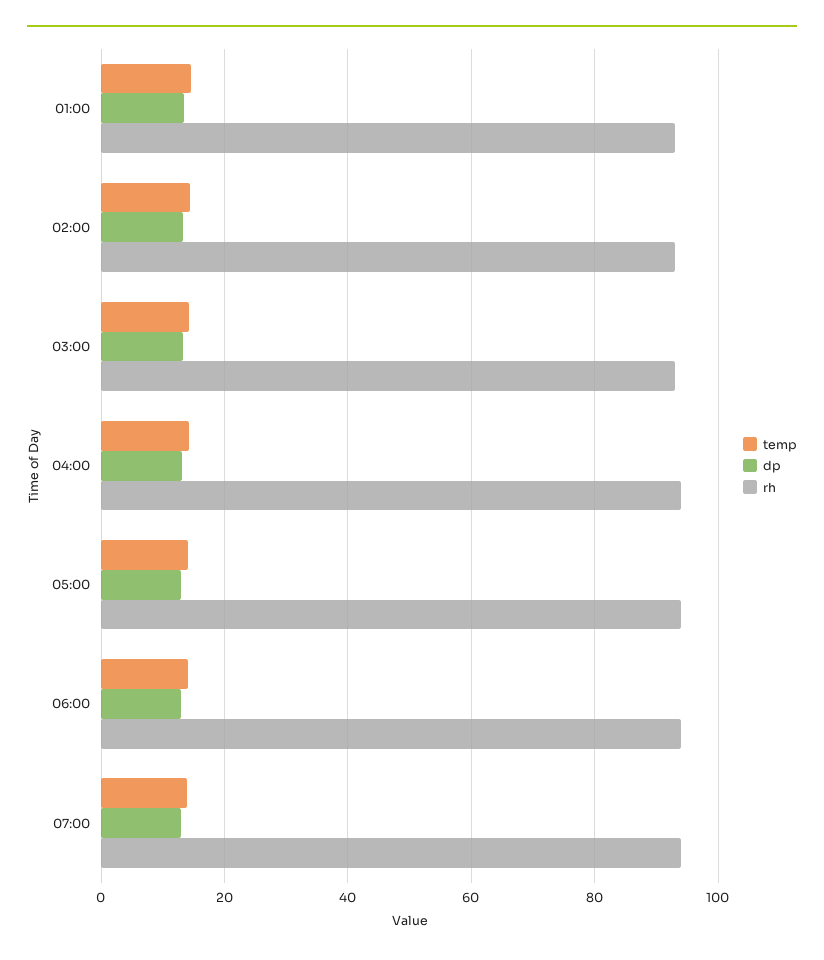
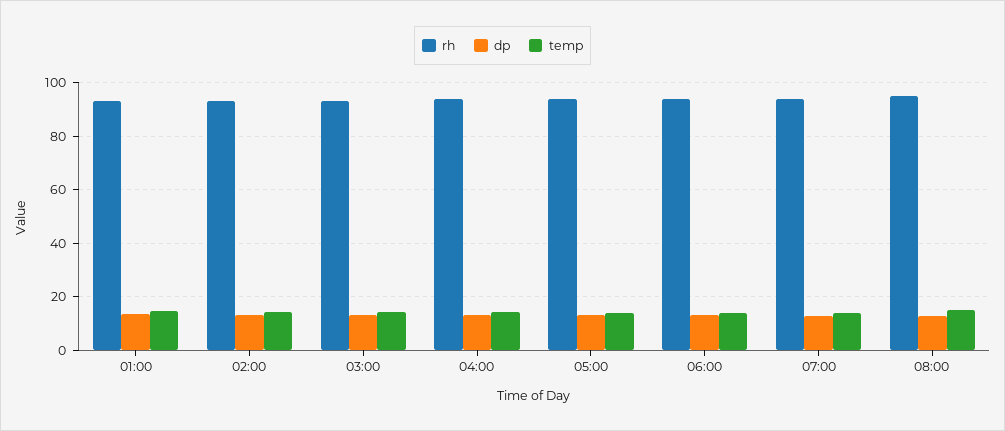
rh, 08:00: none -> 95
dp, 08:00: none -> 12.5
temp, 08:00: none -> 15

